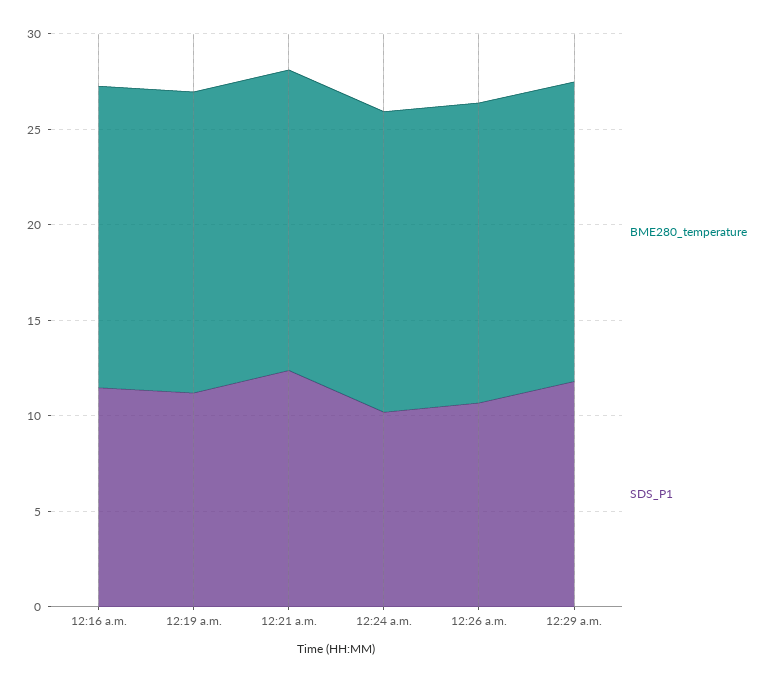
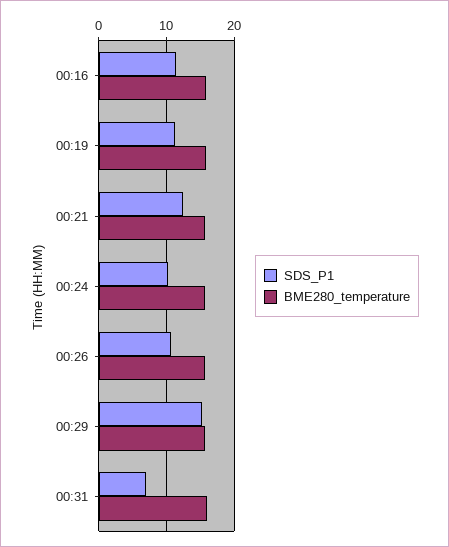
SDS_P1, 12:29 a.m.: 12 -> 15
SDS_P1, 00:31: none -> 7
BME280_temperature, 00:31: none -> 16

